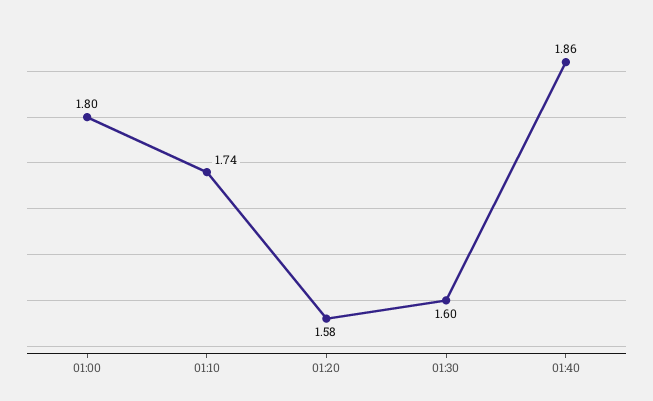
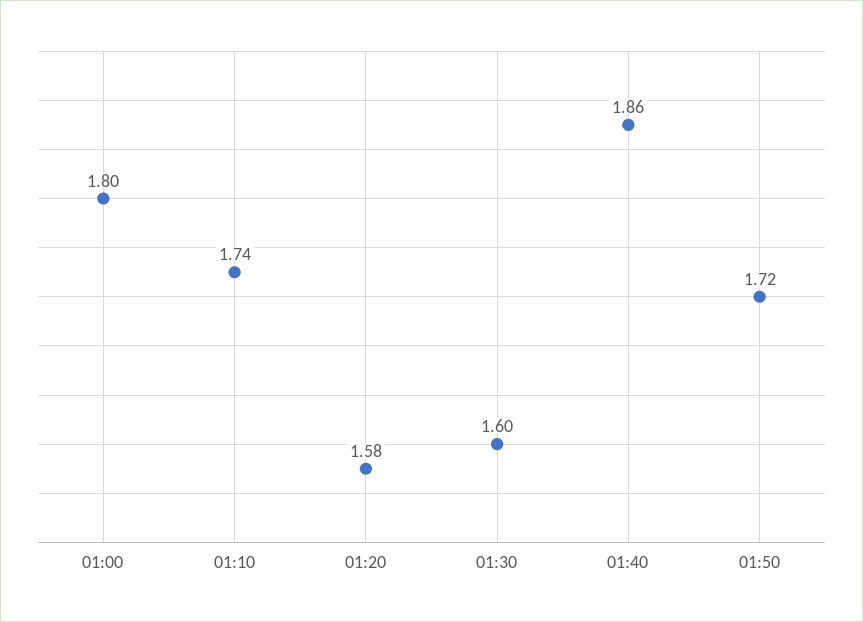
01:50: none -> 1.72

